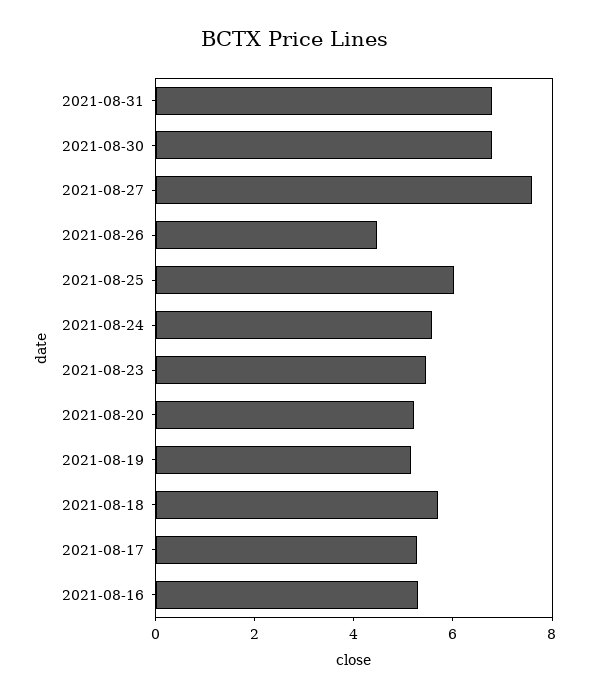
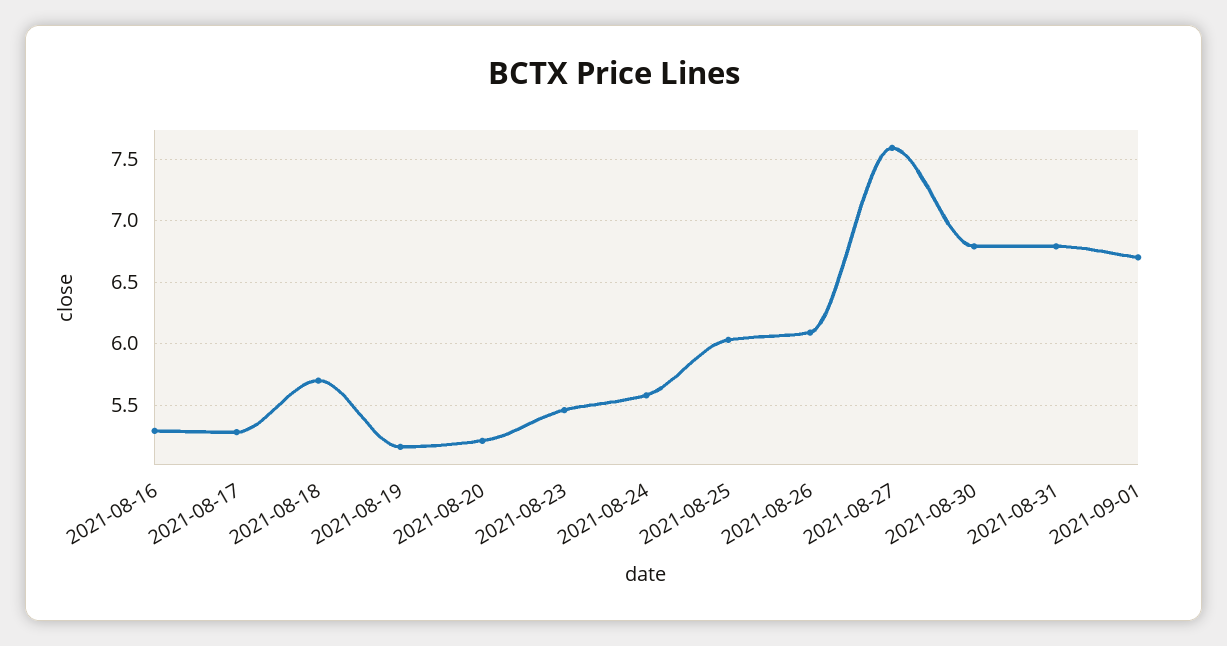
2021-08-26: 4.5 -> 6.1
2021-09-01: none -> 6.7

